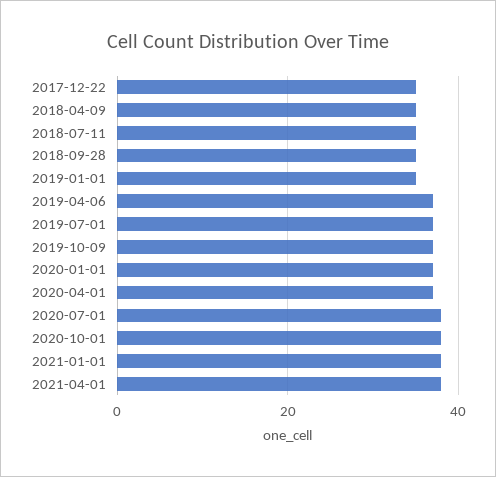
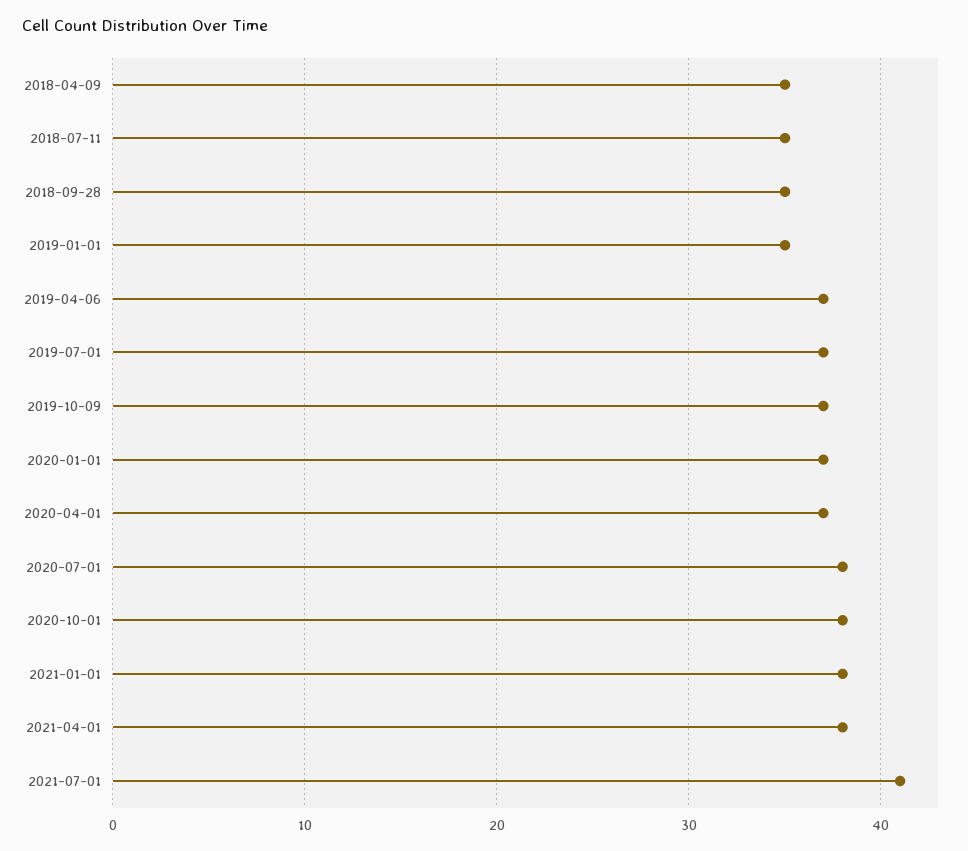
2017-12-22: 35 -> none
2021-07-01: none -> 41

